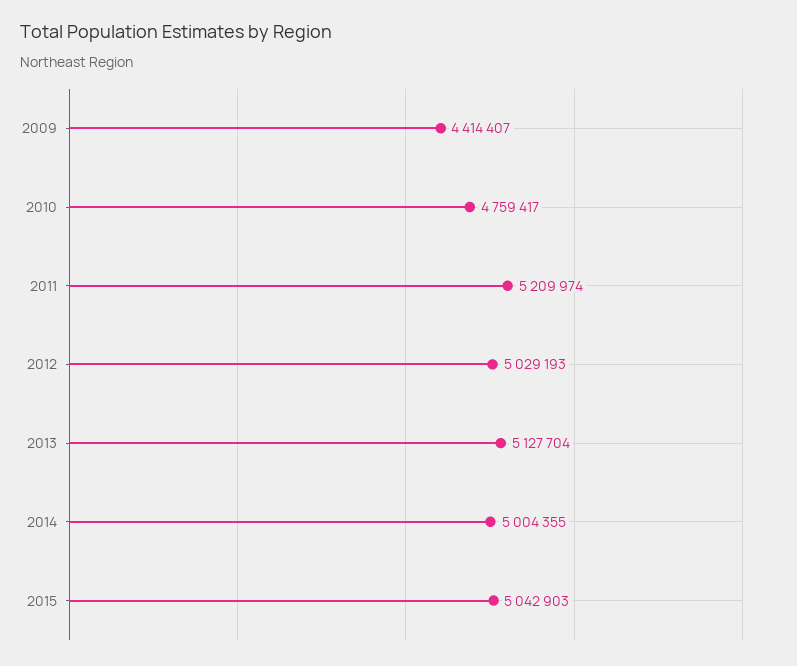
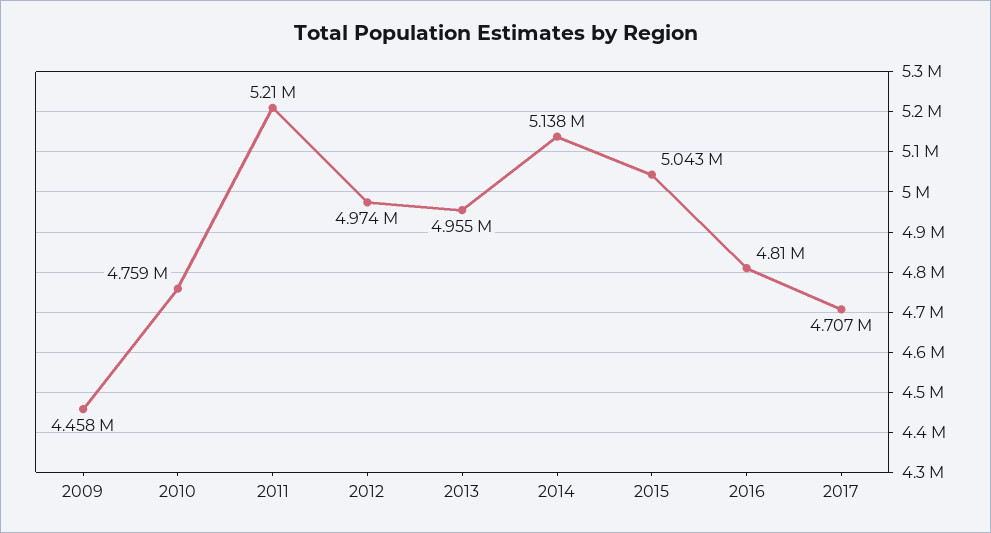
2009: 4414407 -> 4458000
2012: 5029193 -> 4974000
2013: 5127704 -> 4955000
2014: 5004355 -> 5138000
2016: none -> 4810000
2017: none -> 4707000

